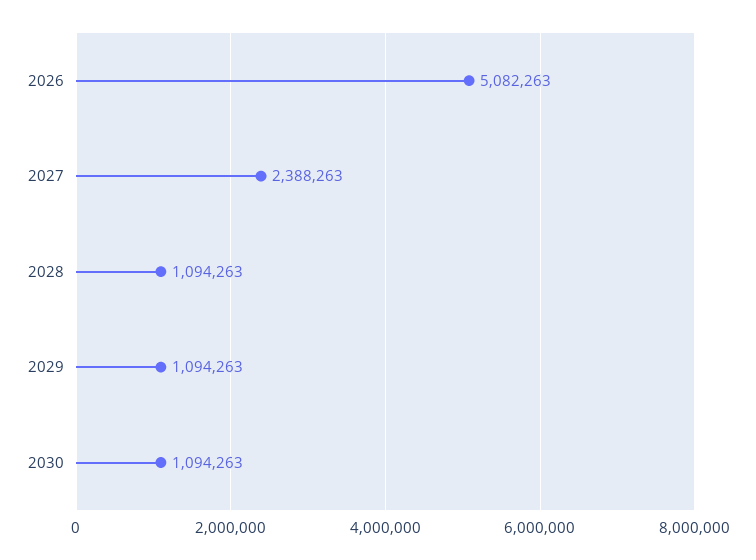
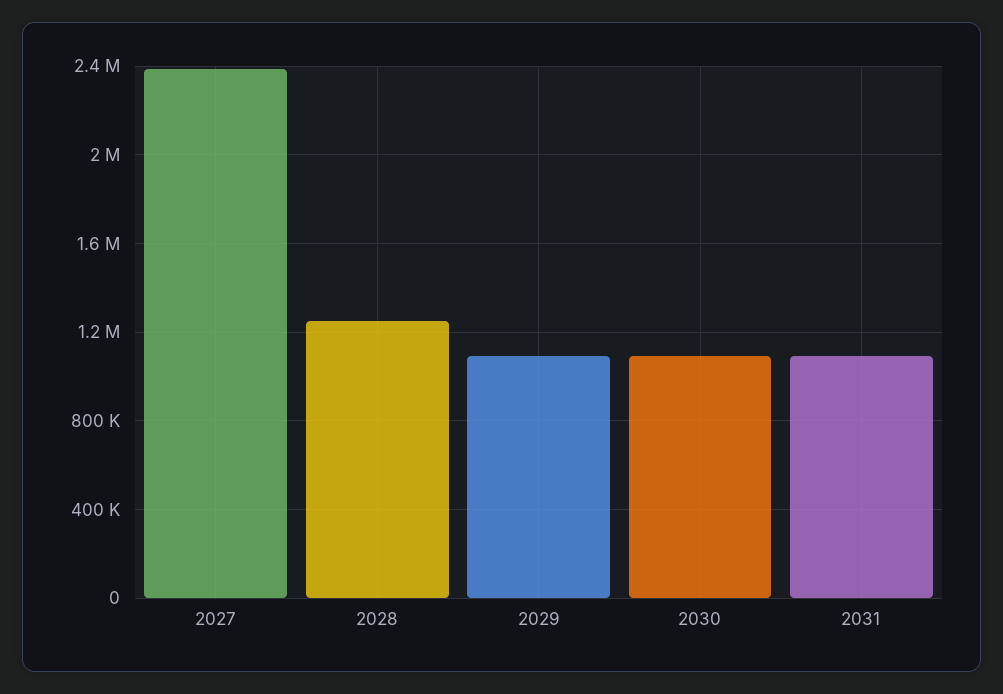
2026: 5082263 -> none
2028: 1094263 -> 1250000
2031: none -> 1100000

